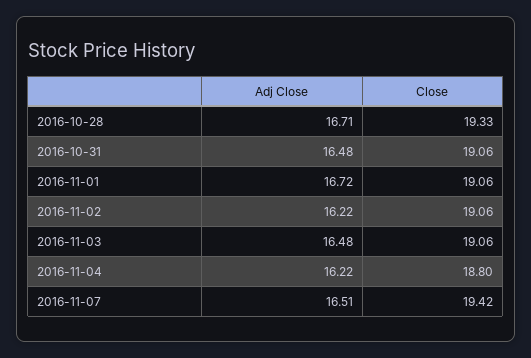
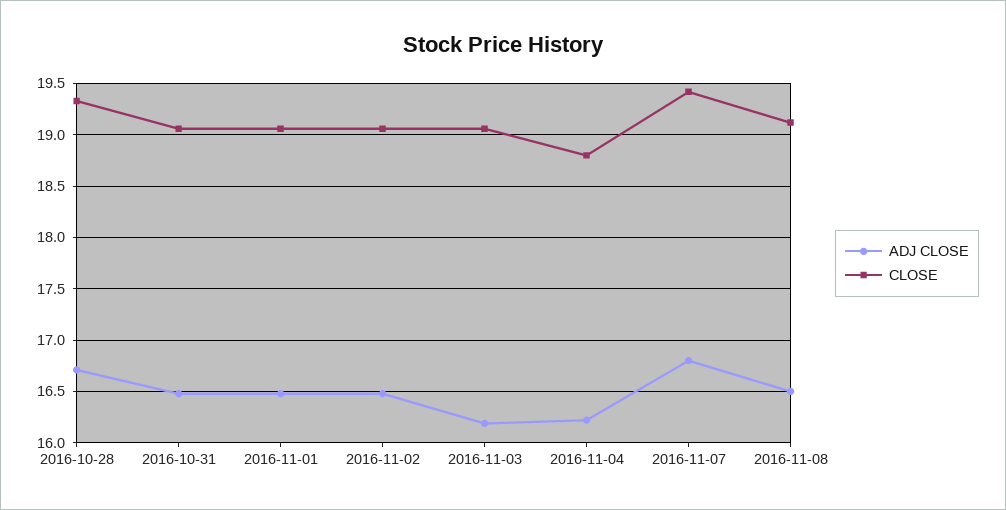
Adj Close, 2016-11-01: 16.72 -> 16.5
Adj Close, 2016-11-02: 16.22 -> 16.5
Adj Close, 2016-11-03: 16.48 -> 16.2
Adj Close, 2016-11-07: 16.51 -> 16.8
Adj Close, 2016-11-08: none -> 16.5
Close, 2016-11-08: none -> 19.1

